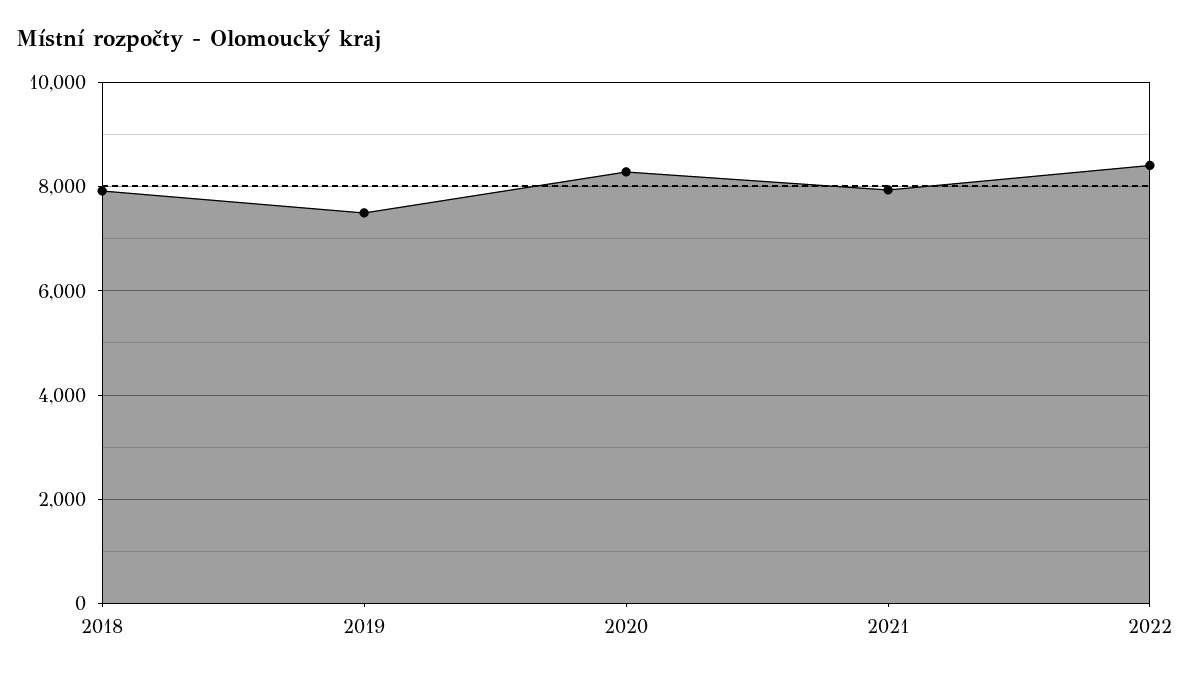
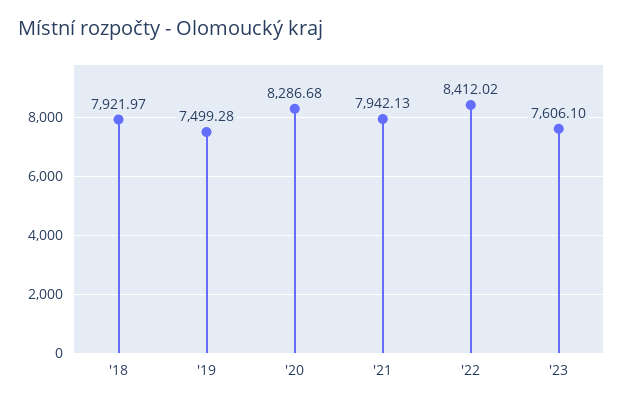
'23: none -> 7606.1

